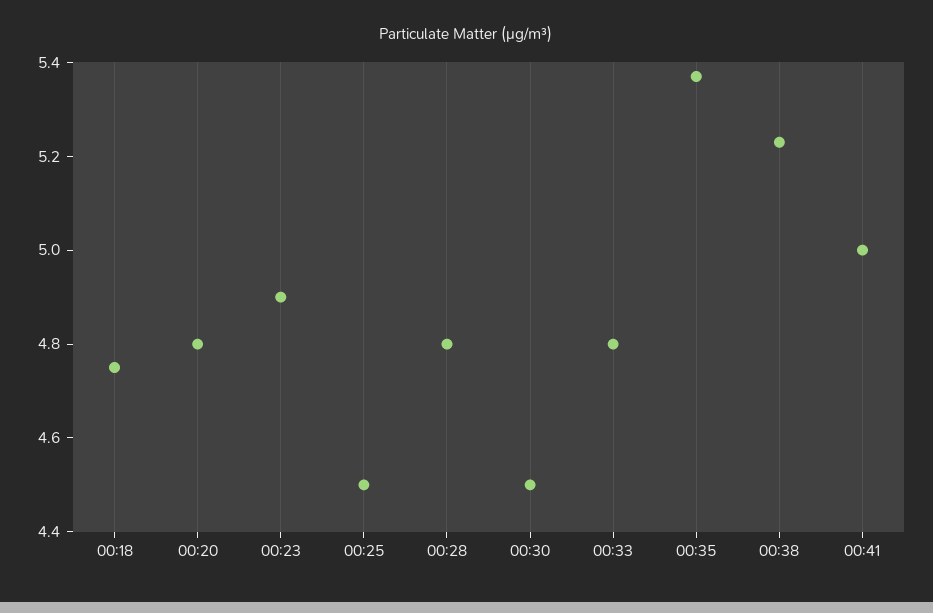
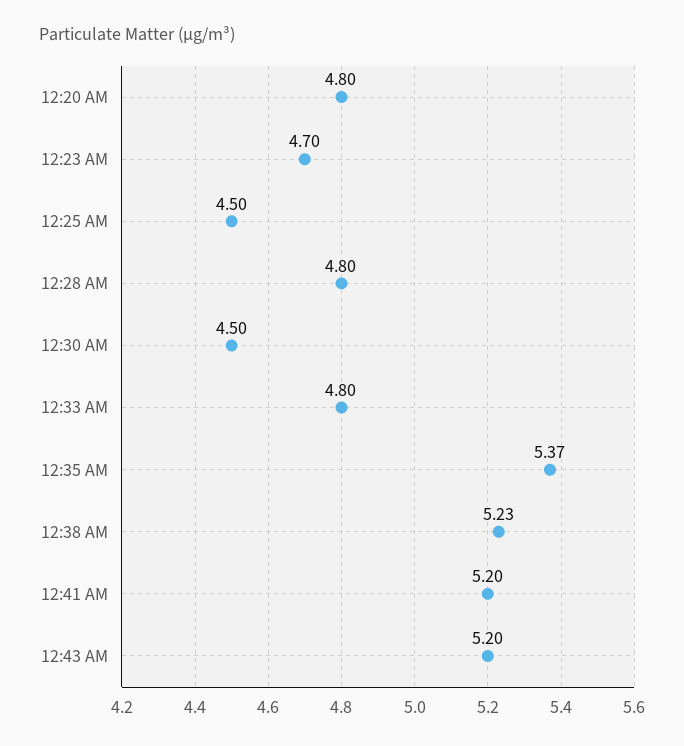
00:18: 4.75 -> none
00:23: 4.9 -> 4.7
00:41: 5 -> 5.2
12:43 AM: none -> 5.2

